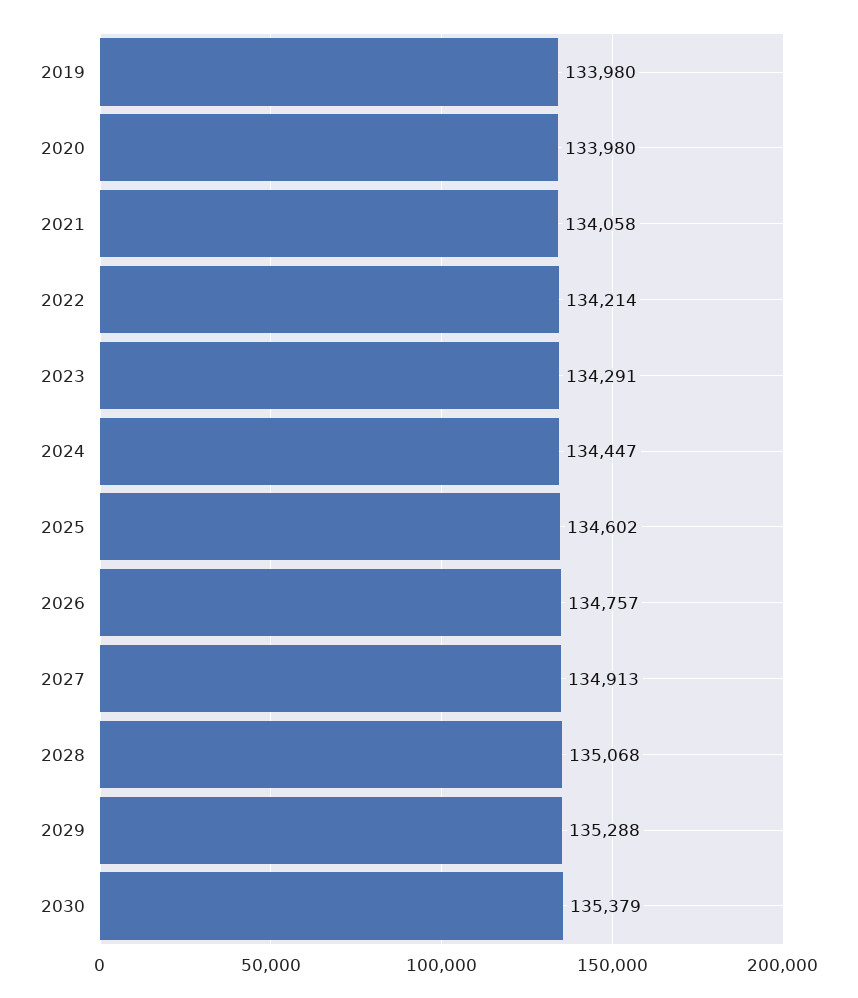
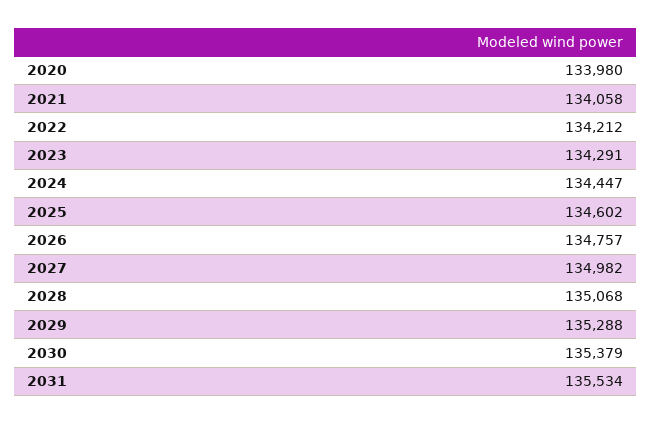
2019: 133980 -> none
2022: 134214 -> 134212
2027: 134913 -> 134982
2031: none -> 135534

